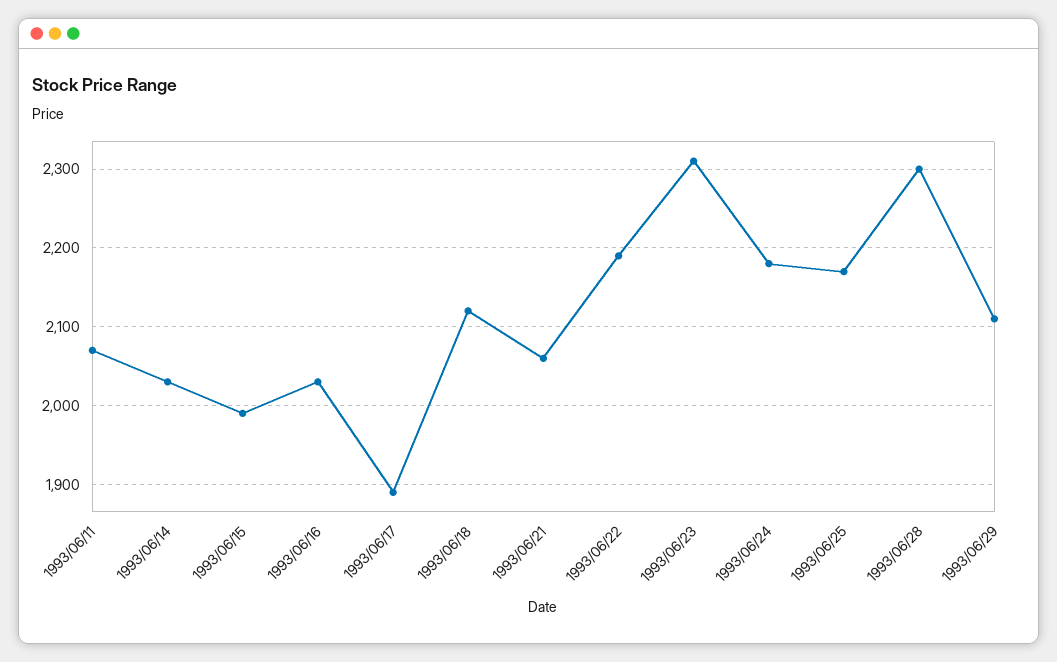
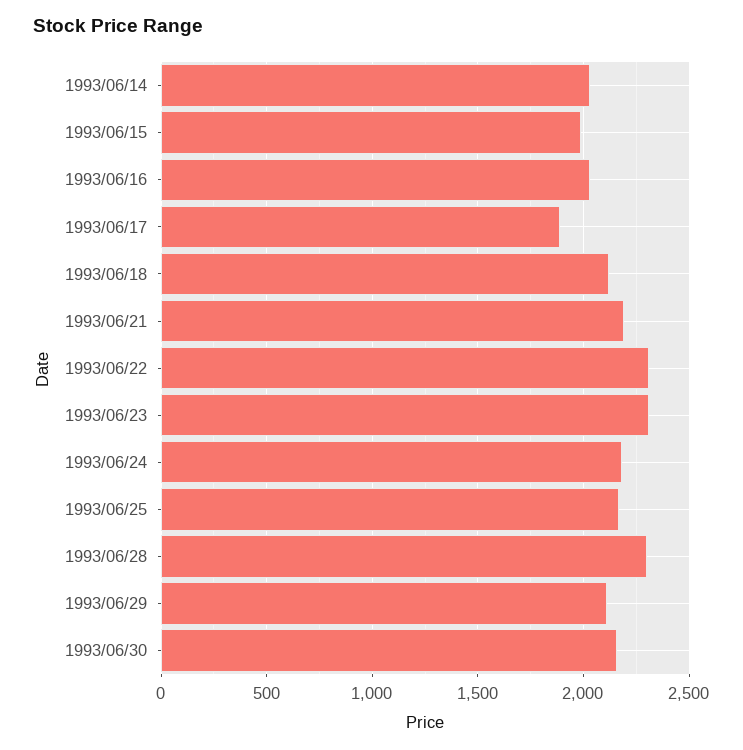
1993/06/11: 2070 -> none
1993/06/21: 2060 -> 2200
1993/06/22: 2190 -> 2300
1993/06/30: none -> 2150

